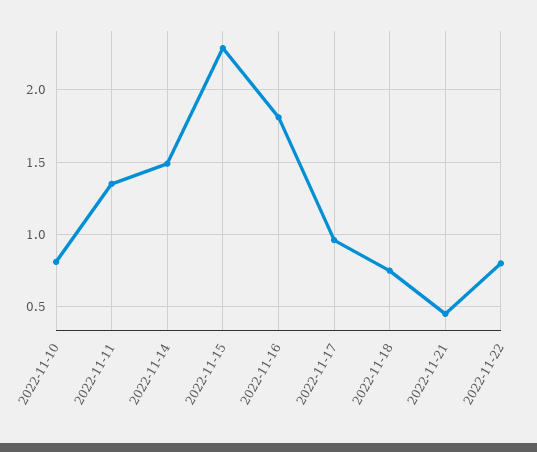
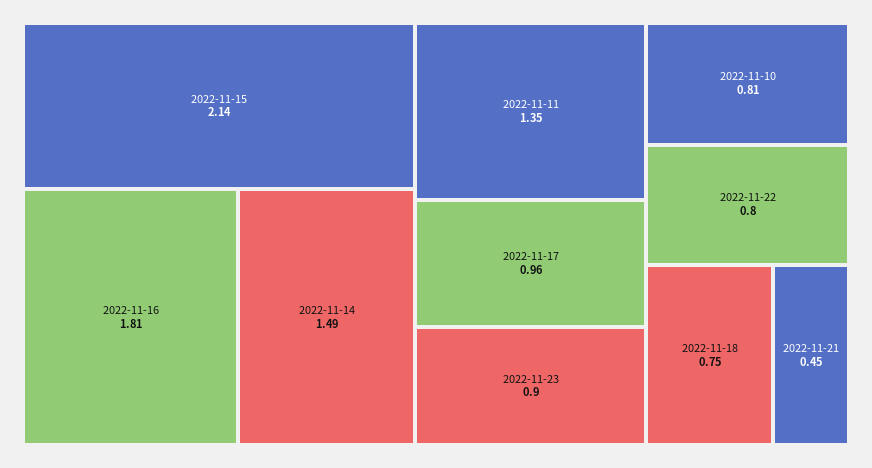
2022-11-15: 2.3 -> 2.14
2022-11-23: none -> 0.9

